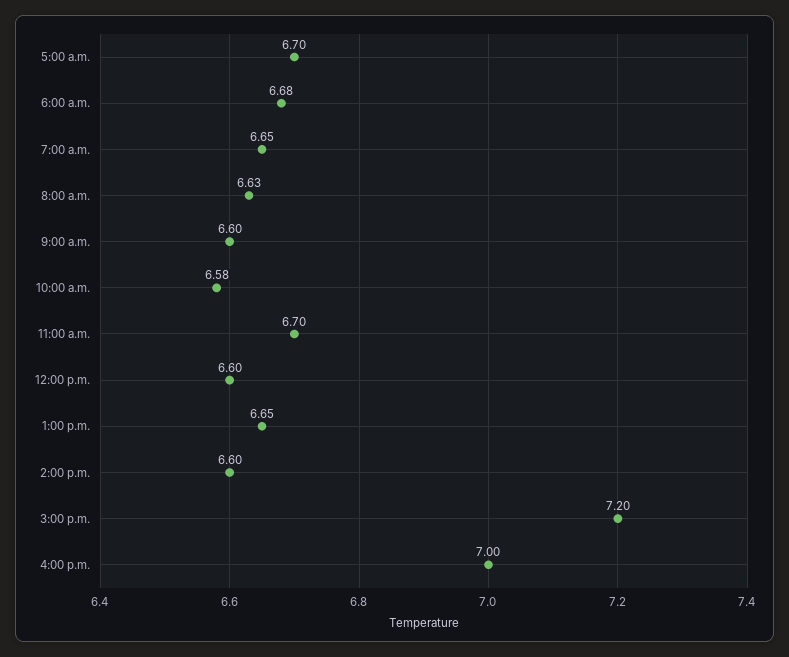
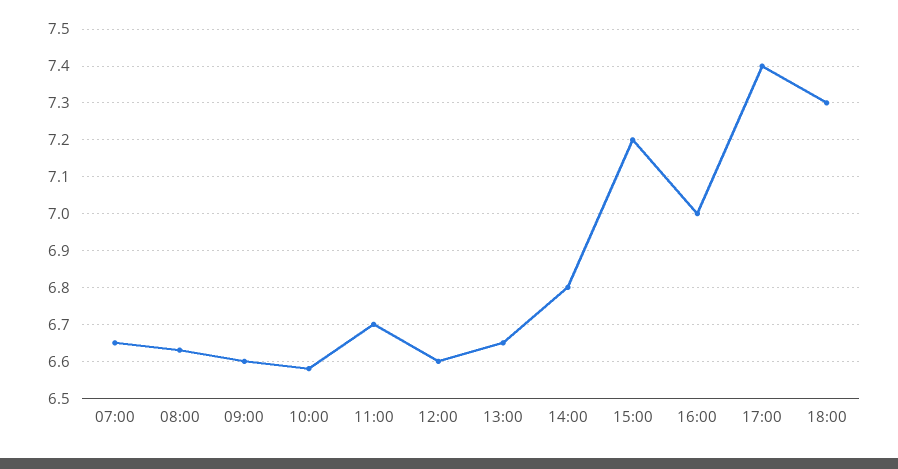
5:00 a.m.: 6.7 -> none
6:00 a.m.: 6.68 -> none
2:00 p.m.: 6.6 -> 6.8
17:00: none -> 7.4
18:00: none -> 7.3

